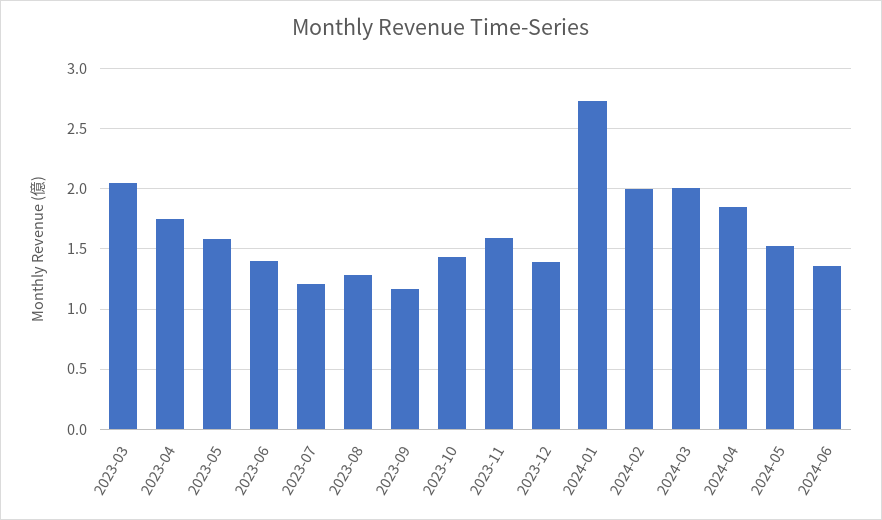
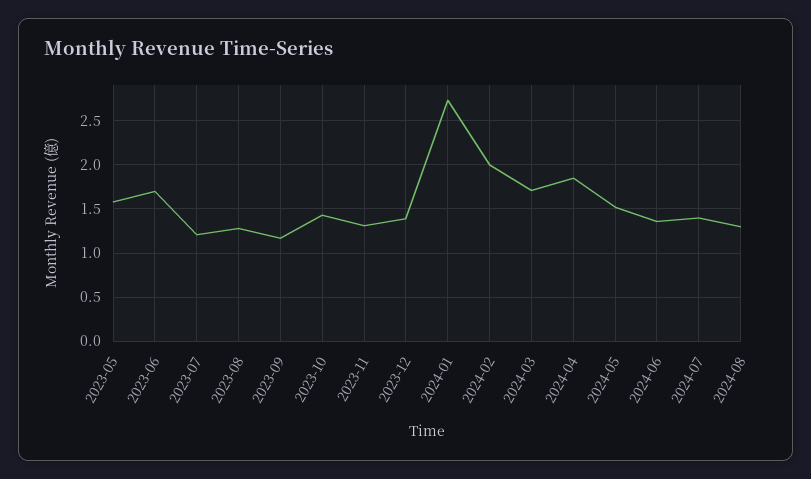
2023-03: 2.05 -> none
2023-04: 1.75 -> none
2023-06: 1.4 -> 1.7
2023-11: 1.6 -> 1.3
2024-03: 2 -> 1.7
2024-07: none -> 1.4
2024-08: none -> 1.3

